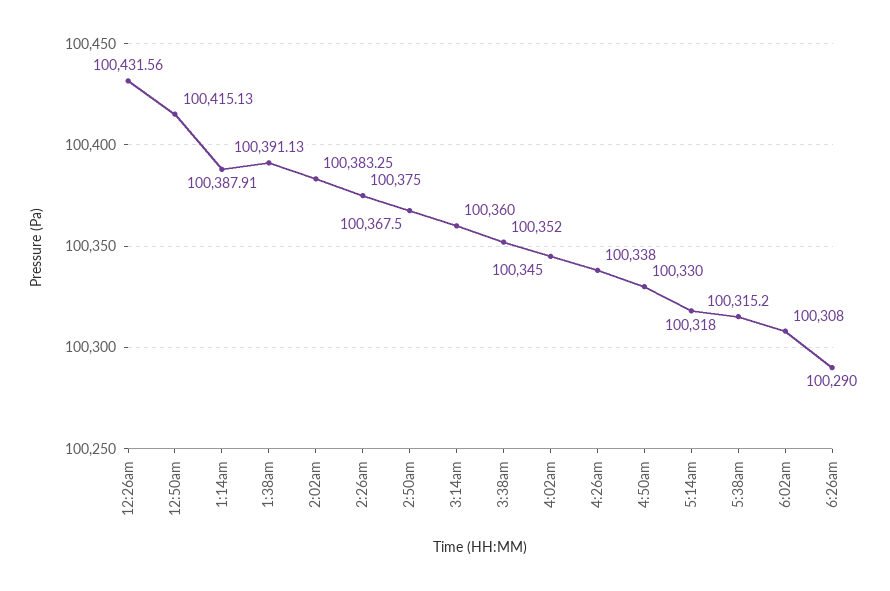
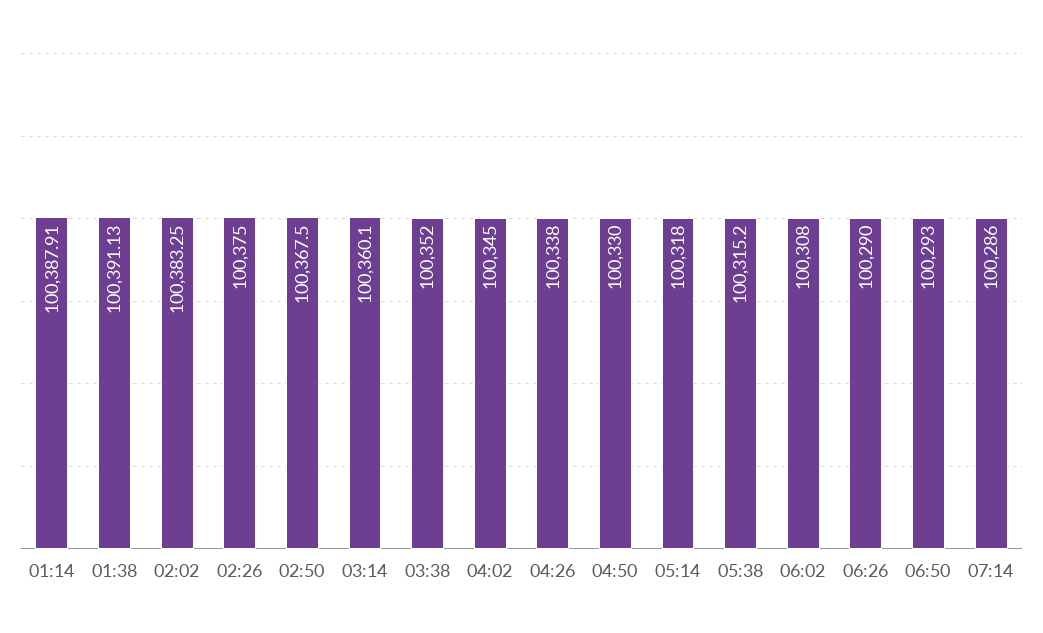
12:26am: 100431.56 -> none
12:50am: 100415.13 -> none
3:14am: 100360 -> 100360.1
06:50: none -> 100293
07:14: none -> 100286

